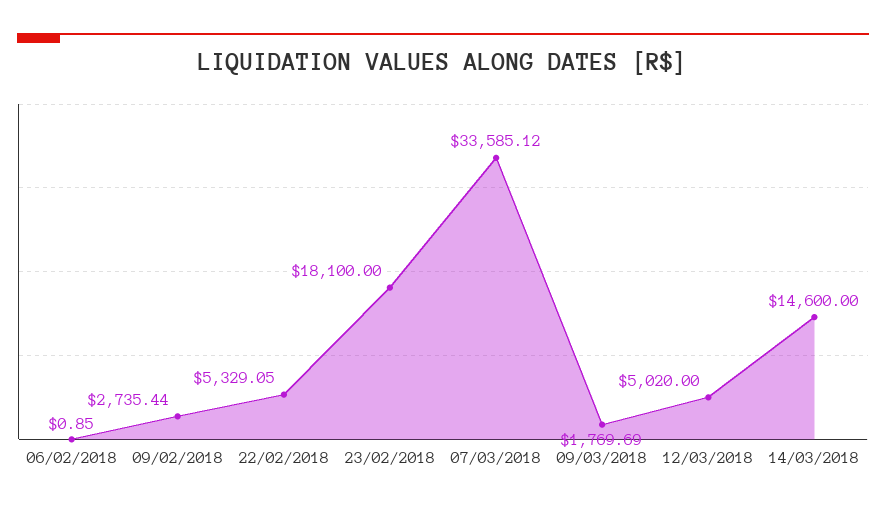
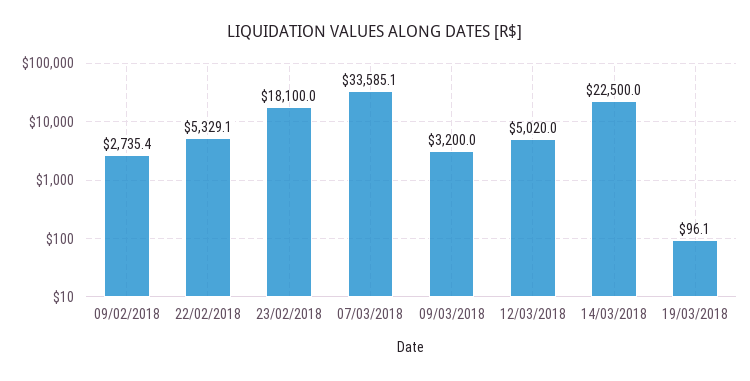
06/02/2018: 0.85 -> none
09/03/2018: 1769.69 -> 3200
14/03/2018: 14600 -> 22500
19/03/2018: none -> 96.1

